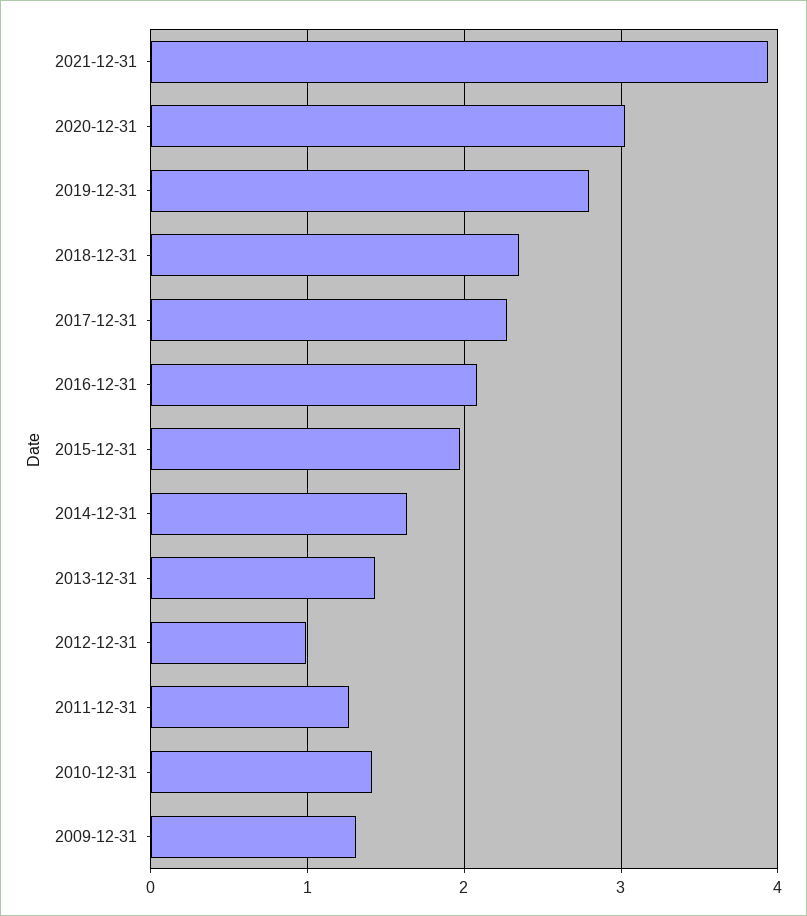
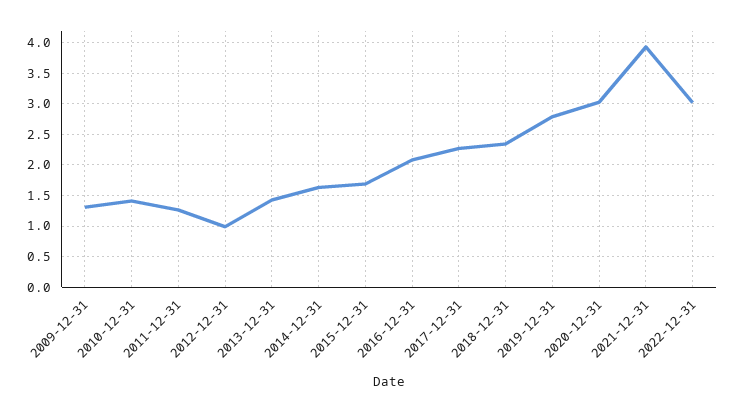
2015-12-31: 2 -> 1.7
2022-12-31: none -> 3

